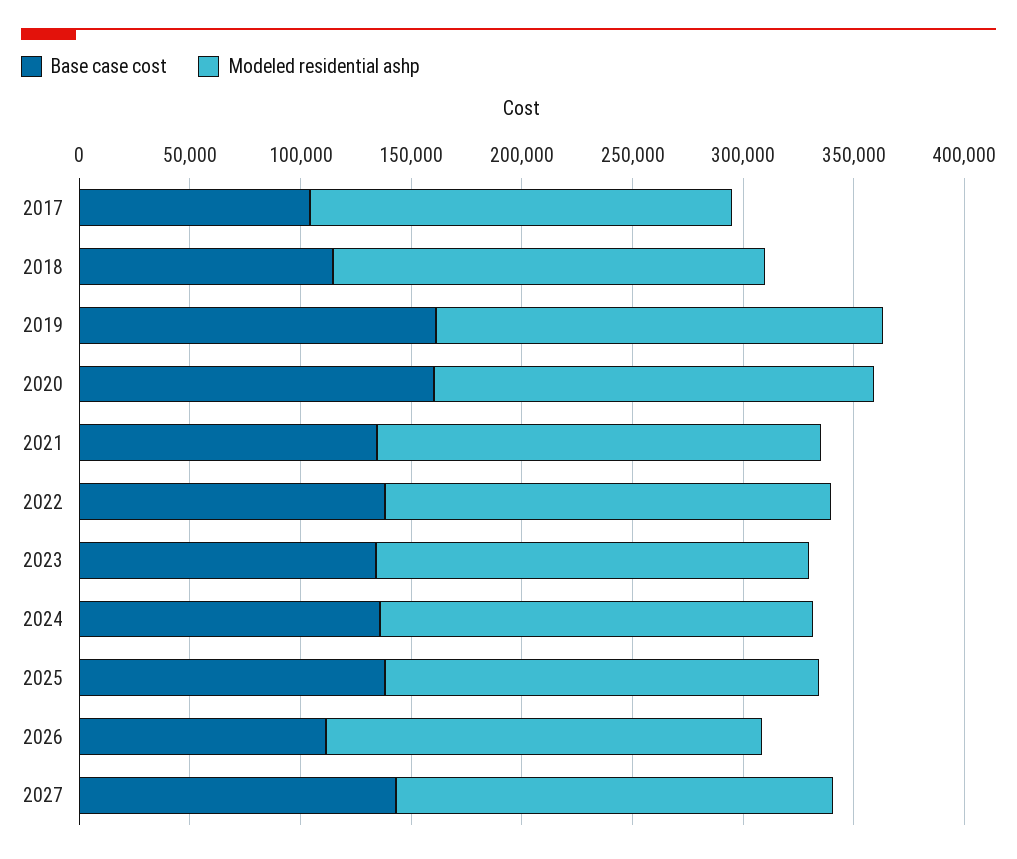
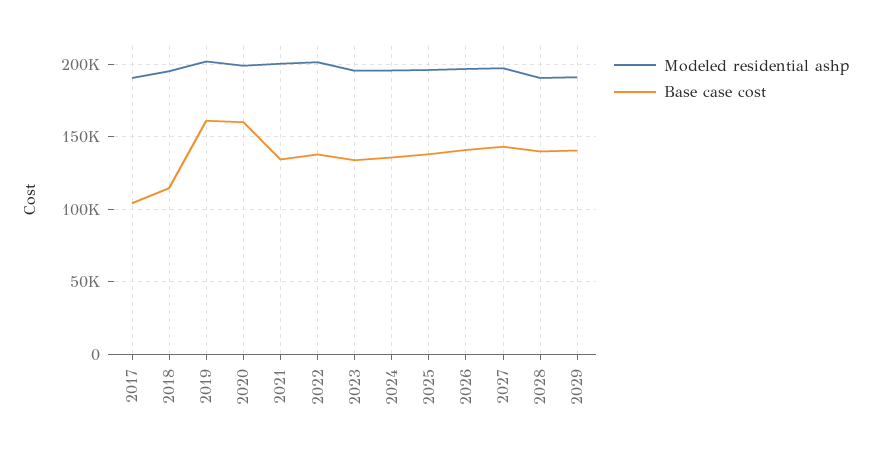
Base case cost, 2026: 110000 -> 140000
Modeled residential ashp, 2028: none -> 190000
Base case cost, 2028: none -> 140000
Modeled residential ashp, 2029: none -> 190000
Base case cost, 2029: none -> 140000

